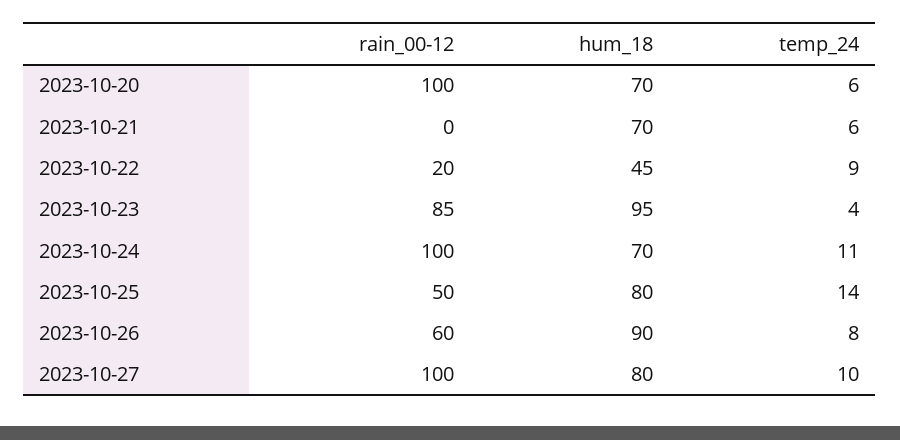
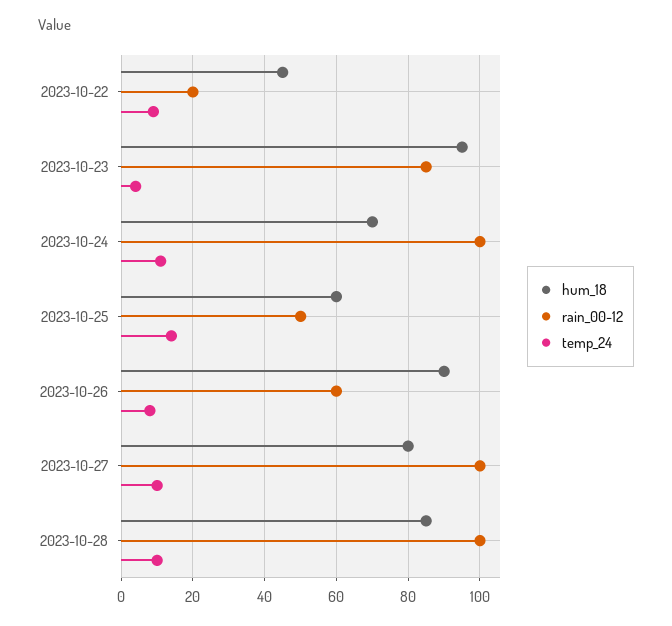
rain_00-12, 2023-10-20: 100 -> none
hum_18, 2023-10-20: 70 -> none
temp_24, 2023-10-20: 6 -> none
rain_00-12, 2023-10-21: 0 -> none
hum_18, 2023-10-21: 70 -> none
temp_24, 2023-10-21: 6 -> none
hum_18, 2023-10-25: 80 -> 60
hum_18, 2023-10-28: none -> 85
rain_00-12, 2023-10-28: none -> 100
temp_24, 2023-10-28: none -> 10

